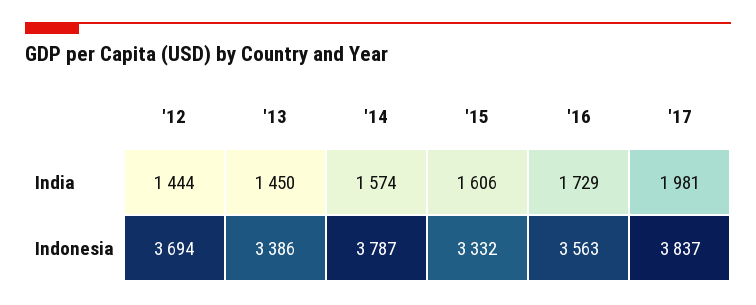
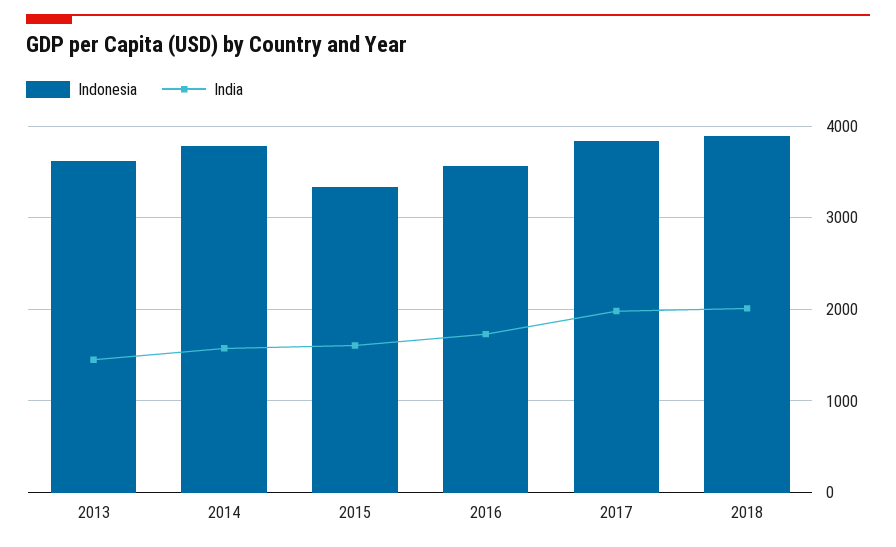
India, '12: 1444 -> none
Indonesia, '12: 3694 -> none
Indonesia, '13: 3386 -> 3600
Indonesia, 2018: none -> 3900
India, 2018: none -> 2000

